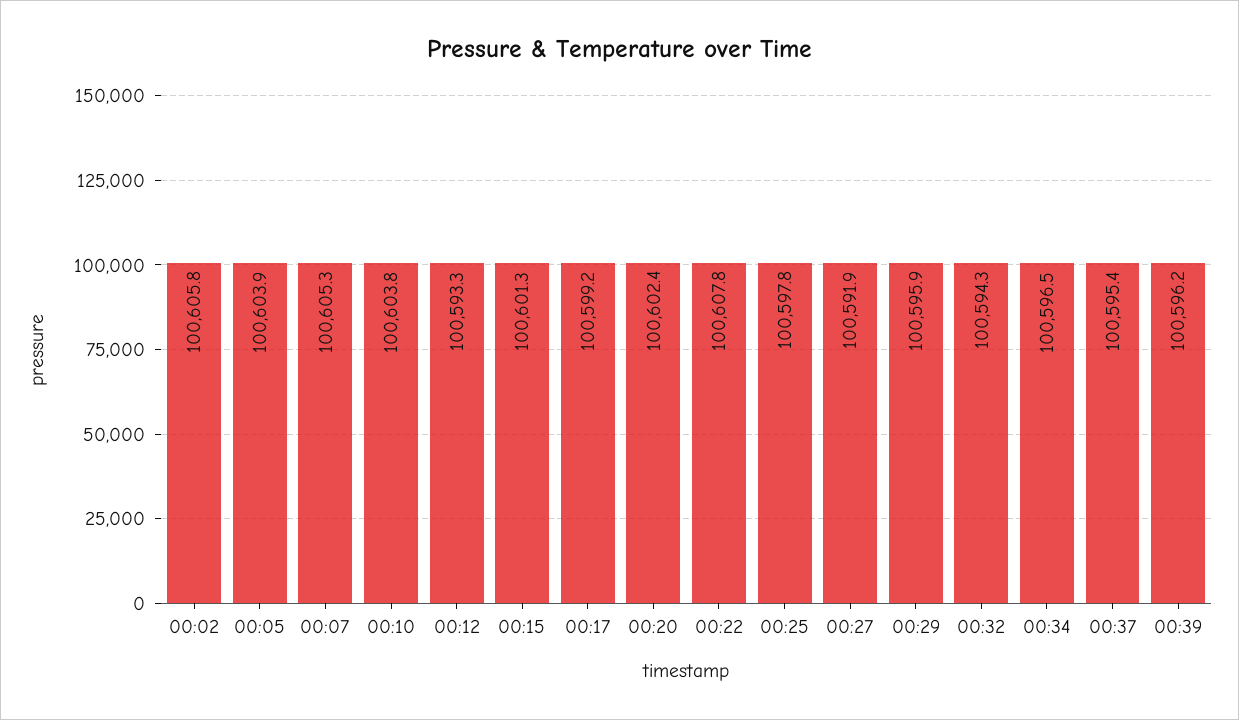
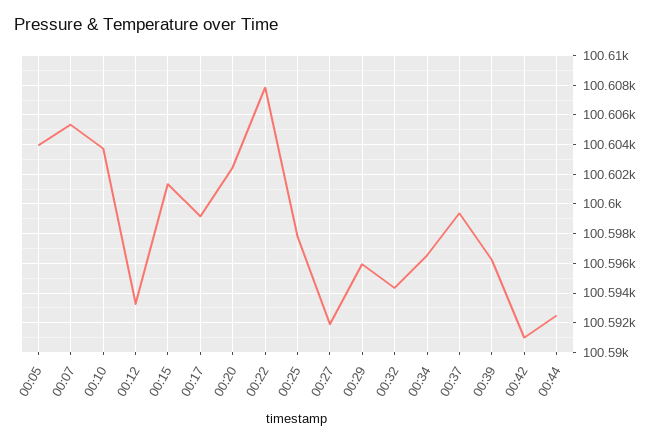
00:02: 100605.8 -> none
00:37: 100595.4 -> 100599.5
00:42: none -> 100591
00:44: none -> 100592.5

